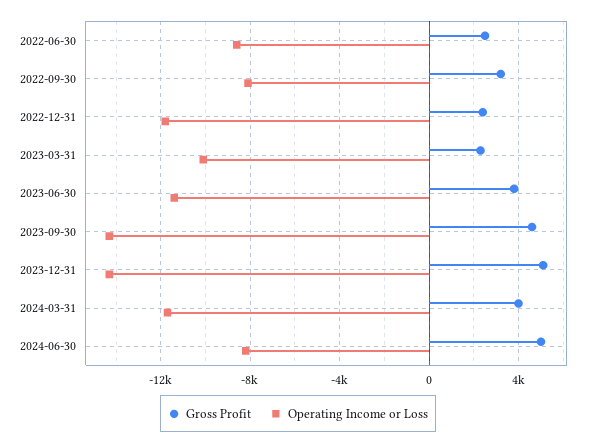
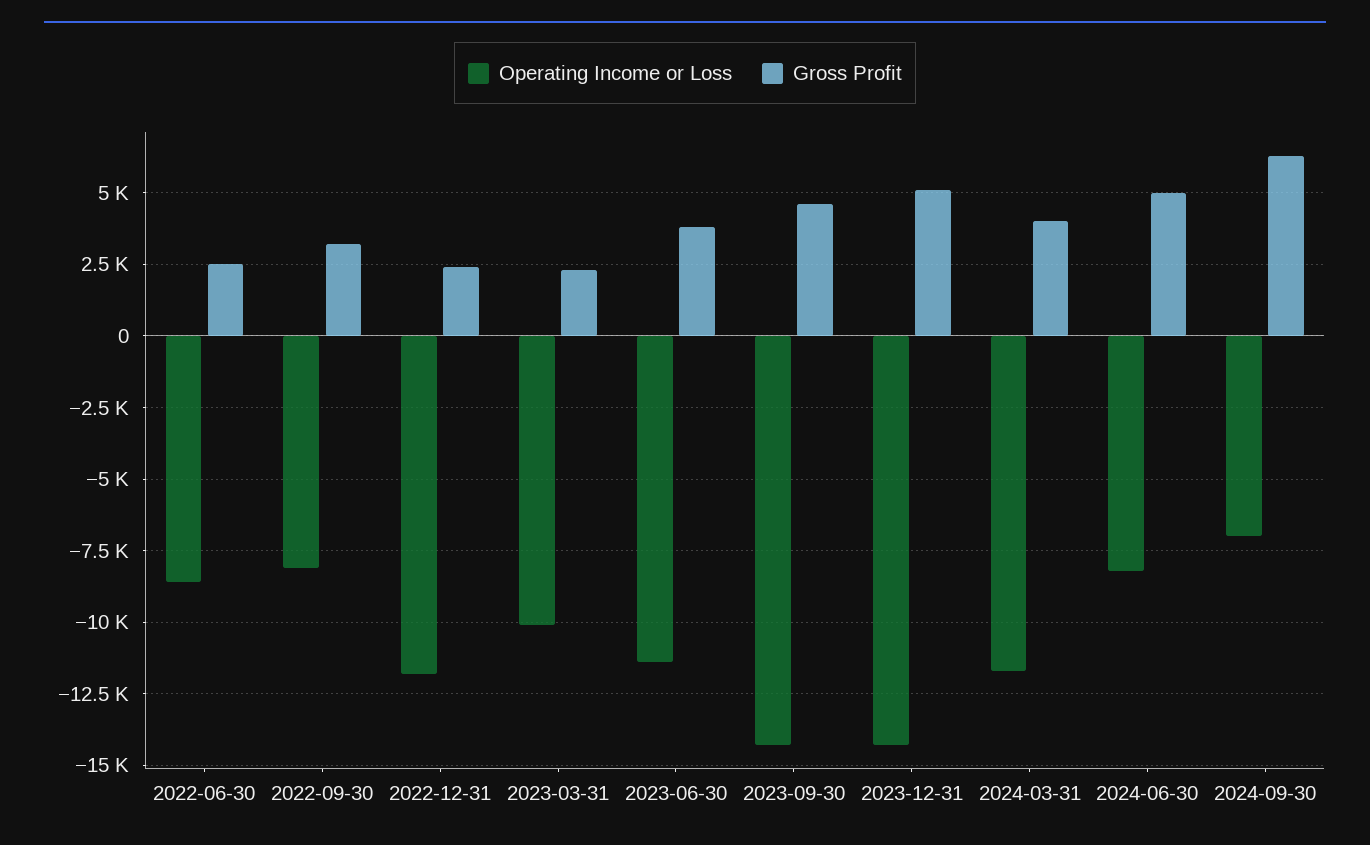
Operating Income or Loss, 2024-09-30: none -> -7000
Gross Profit, 2024-09-30: none -> 6250

